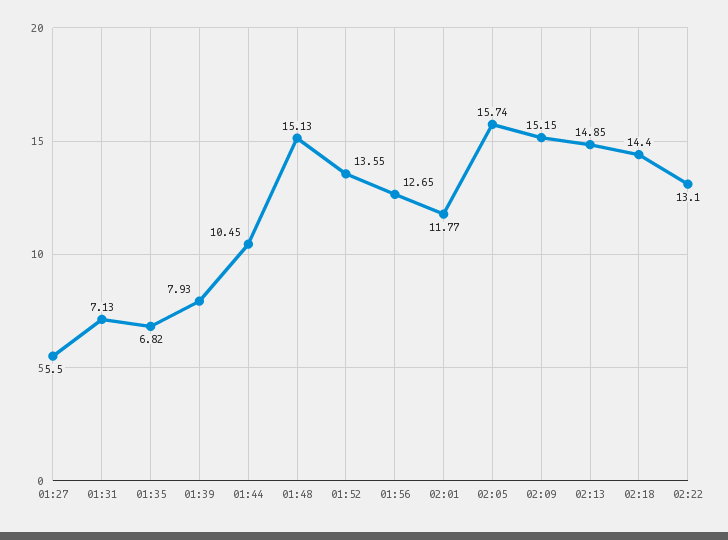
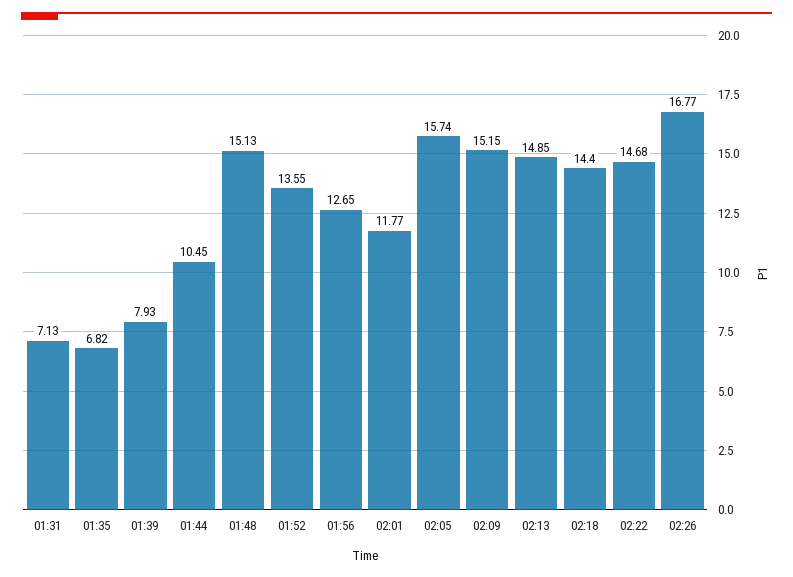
01:27: 5.5 -> none
02:22: 13.1 -> 14.68
02:26: none -> 16.77

